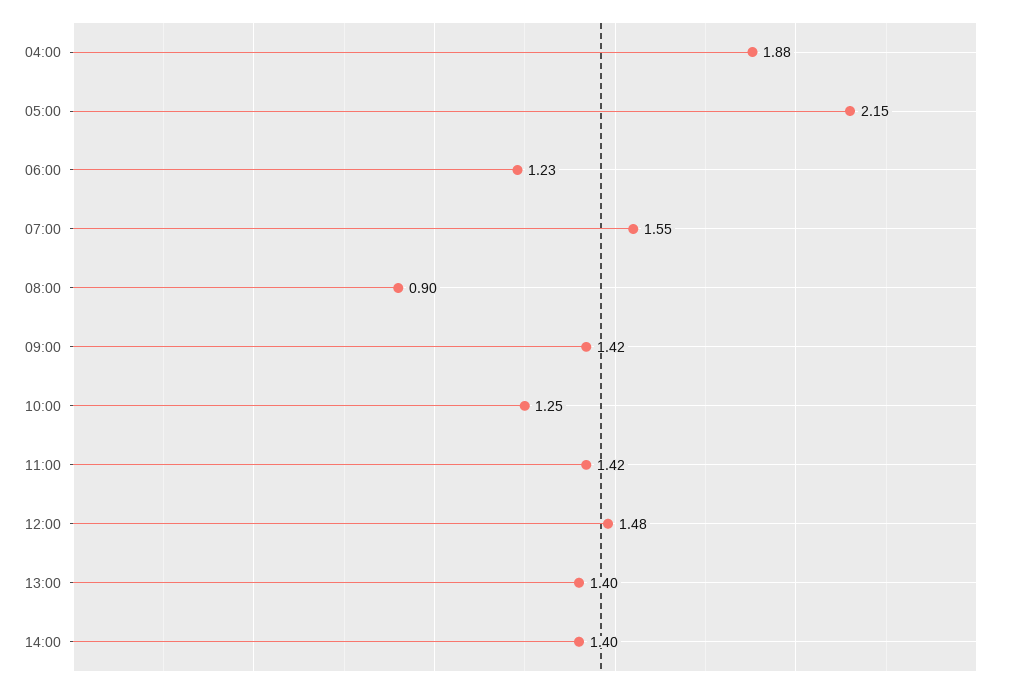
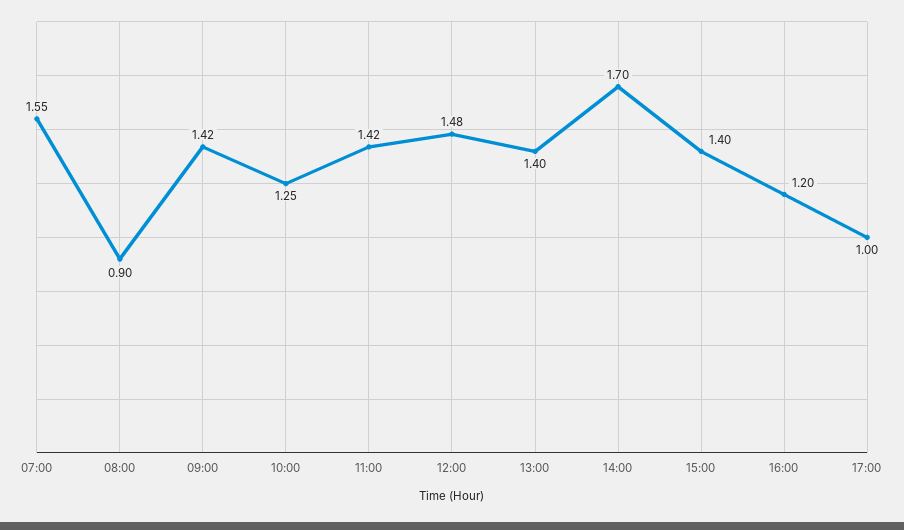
04:00: 1.88 -> none
05:00: 2.15 -> none
06:00: 1.23 -> none
14:00: 1.4 -> 1.7
15:00: none -> 1.4
16:00: none -> 1.2
17:00: none -> 1

